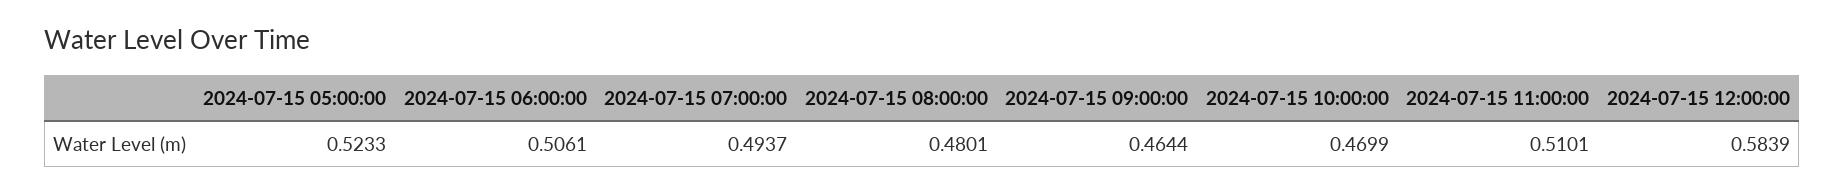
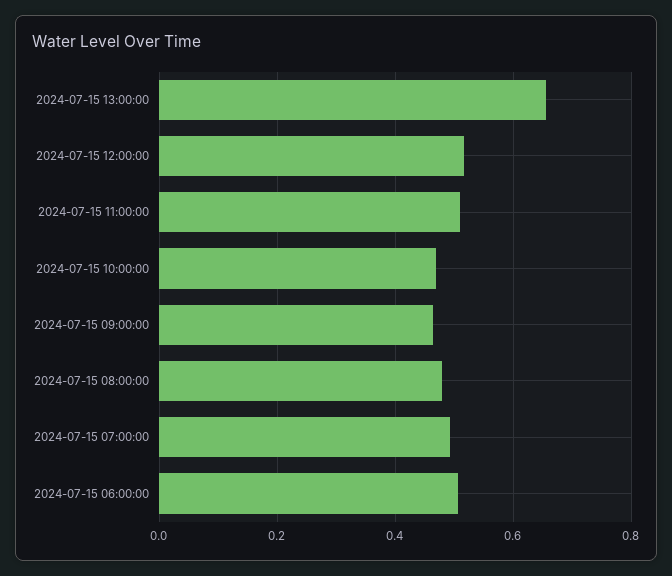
2024-07-15 05:00:00: 0.5233 -> none
2024-07-15 12:00:00: 0.5839 -> 0.52
2024-07-15 13:00:00: none -> 0.66

